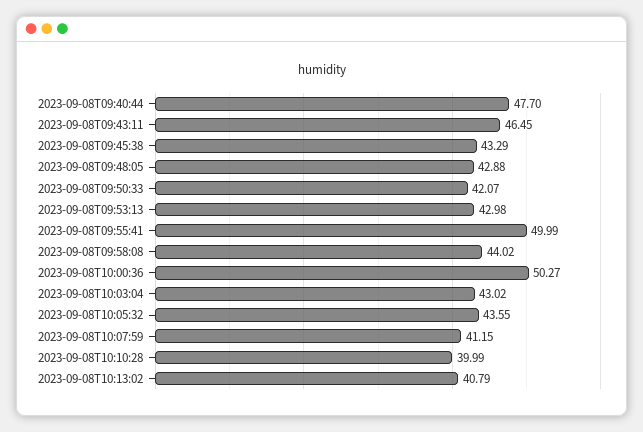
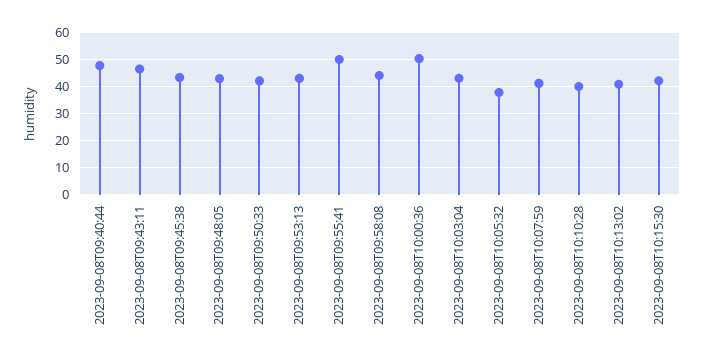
2023-09-08T10:05:32: 43.55 -> 37.5
2023-09-08T10:15:30: none -> 42.5

